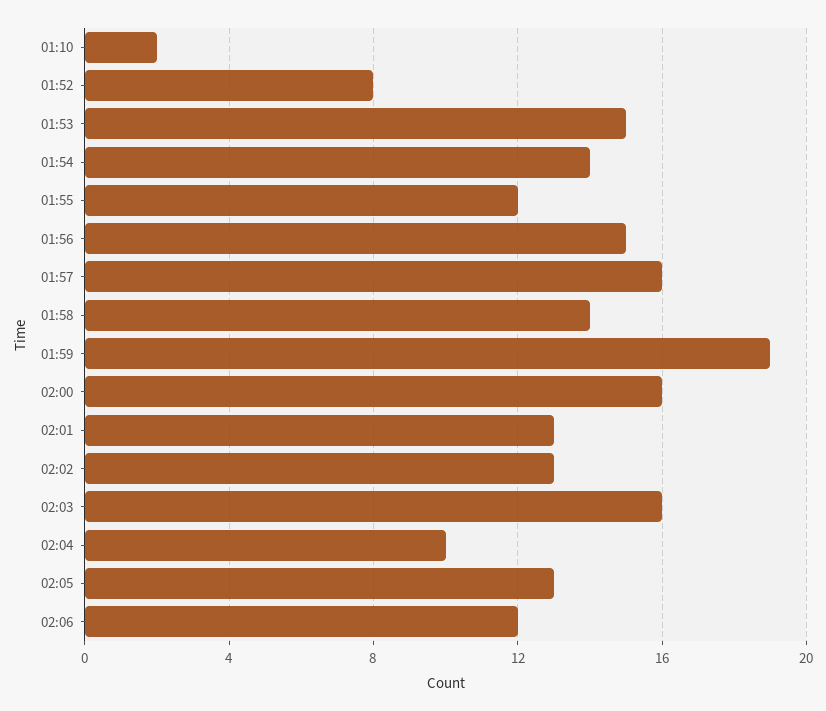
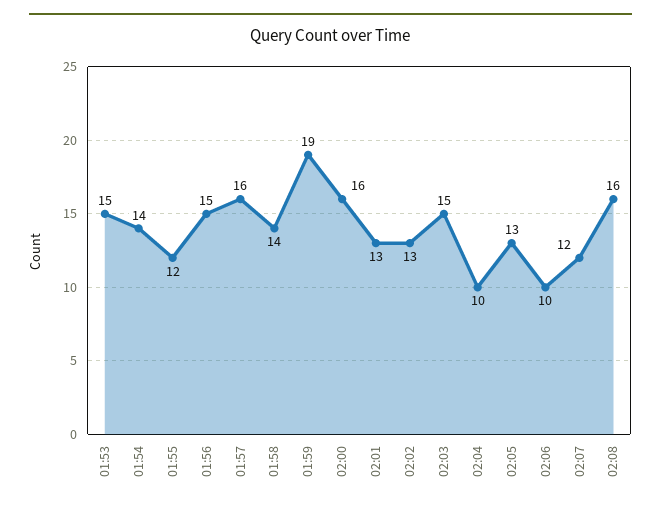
01:10: 2 -> none
01:52: 8 -> none
02:03: 16 -> 15
02:06: 12 -> 10
02:07: none -> 12
02:08: none -> 16

